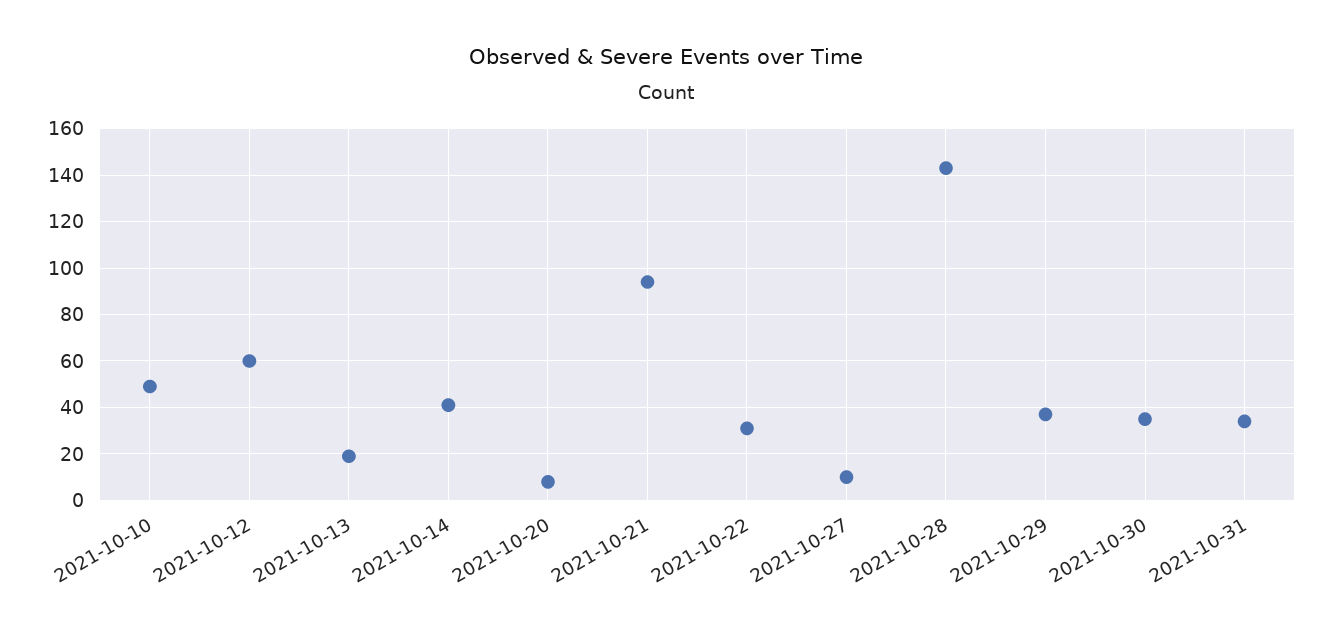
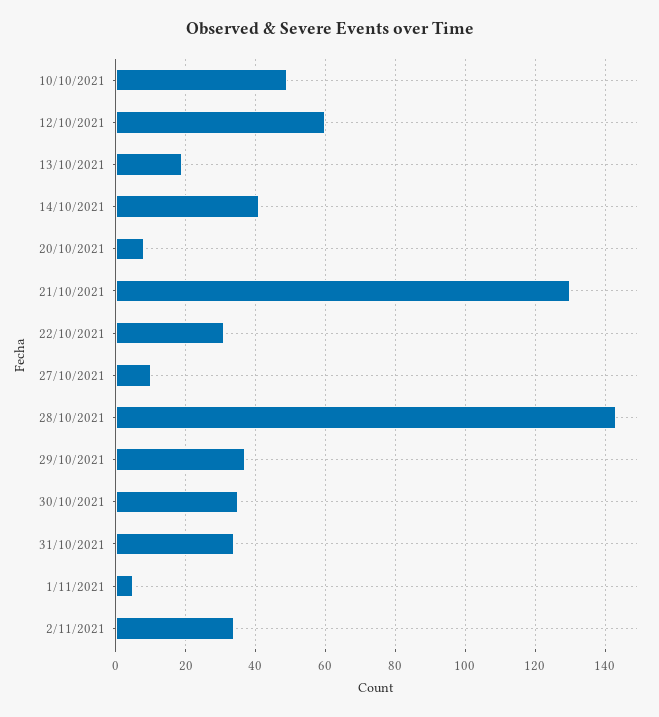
2021-10-21: 95 -> 130
1/11/2021: none -> 5
2/11/2021: none -> 35

